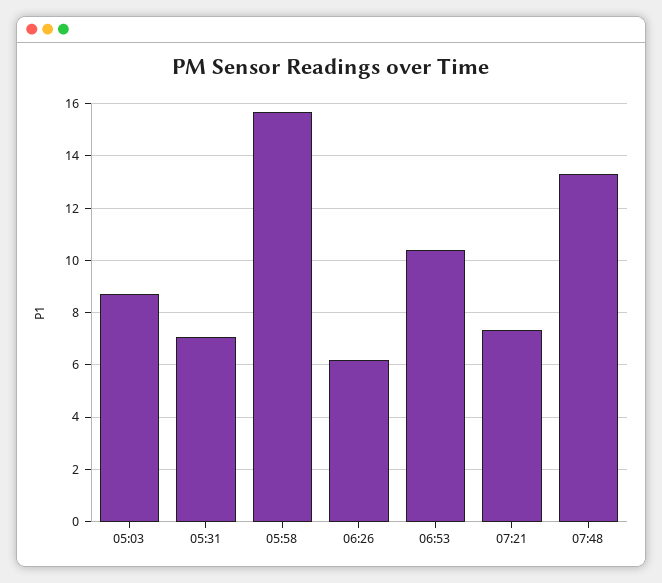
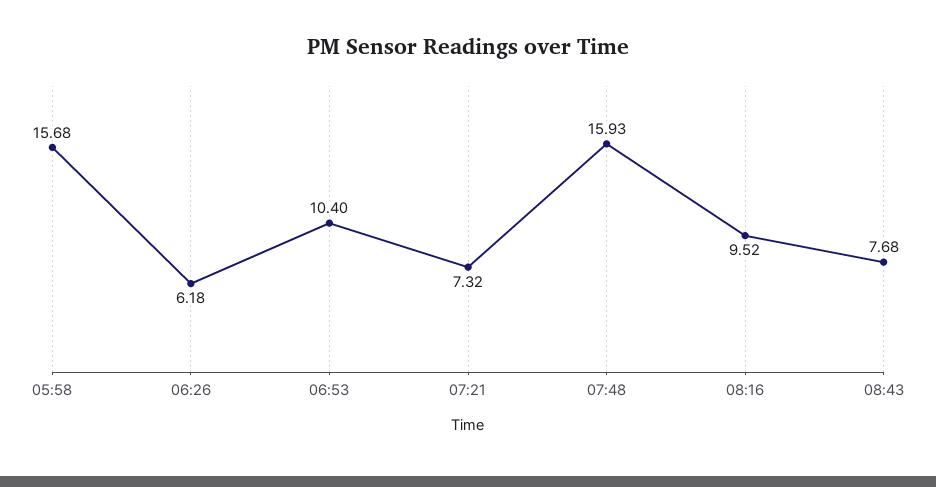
05:03: 8.75 -> none
05:31: 7 -> none
07:48: 13.25 -> 15.93
08:16: none -> 9.52
08:43: none -> 7.68

